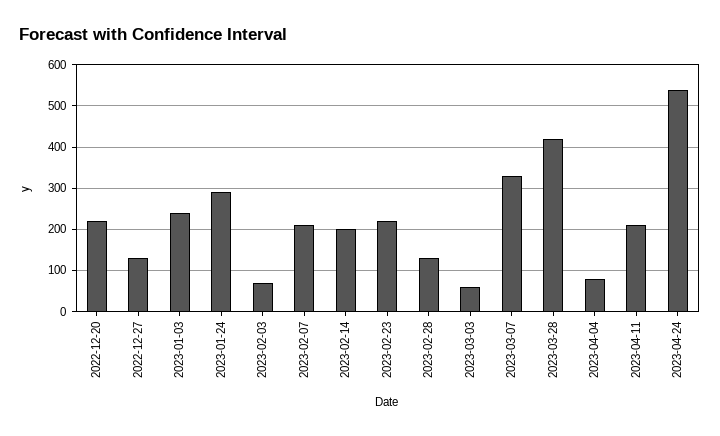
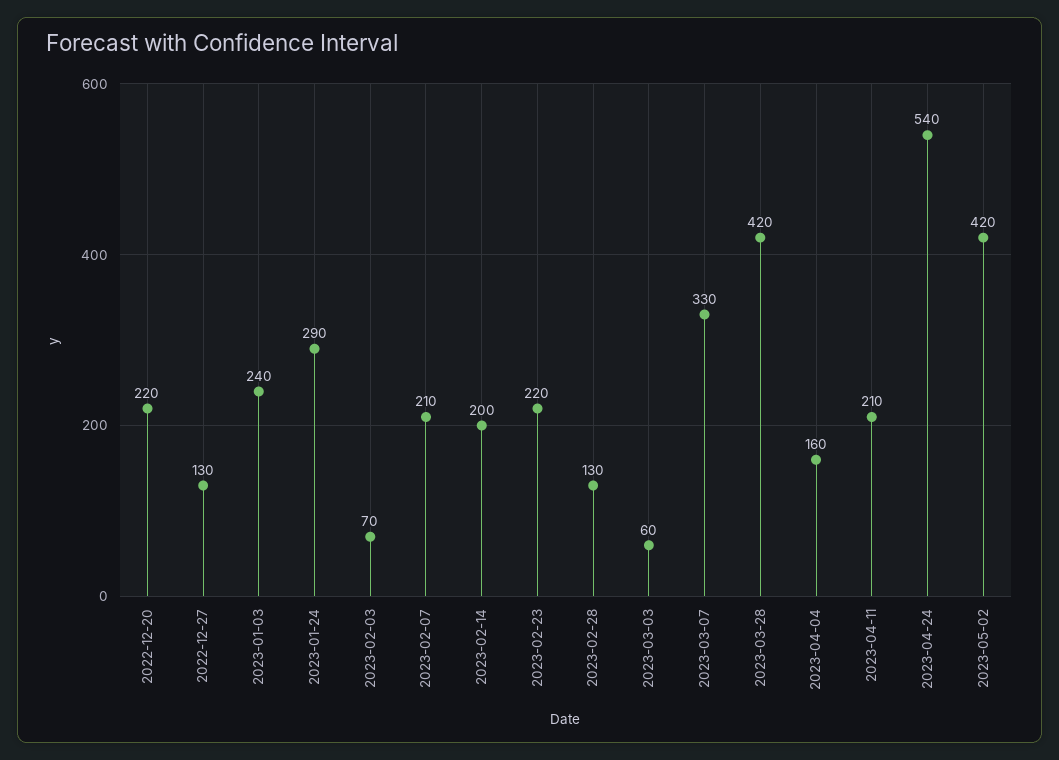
2023-04-04: 80 -> 160
2023-05-02: none -> 420

